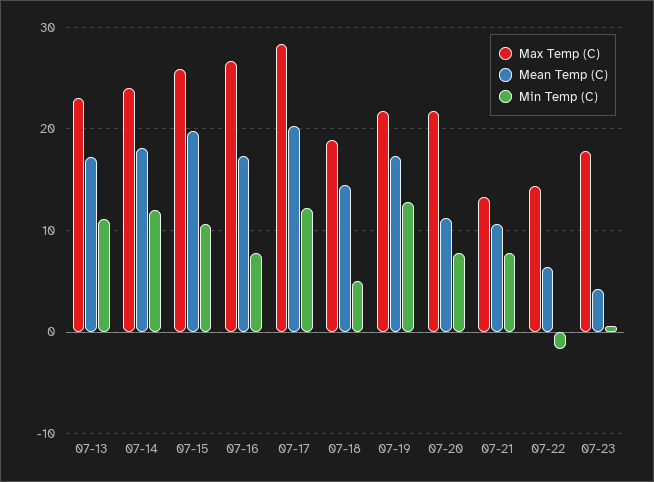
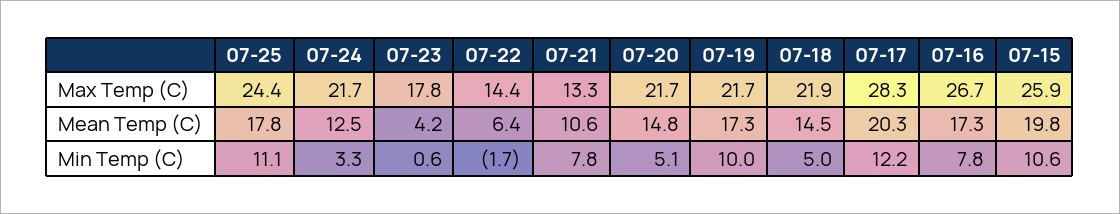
Max Temp (C), 07-13: 23 -> none
Mean Temp (C), 07-13: 17 -> none
Min Temp (C), 07-13: 11 -> none
Max Temp (C), 07-14: 24 -> none
Mean Temp (C), 07-14: 18 -> none
Min Temp (C), 07-14: 12 -> none
Max Temp (C), 07-18: 19 -> 21.9
Min Temp (C), 07-19: 13 -> 10
Mean Temp (C), 07-20: 11 -> 14.8
Min Temp (C), 07-20: 8 -> 5.1
Max Temp (C), 07-25: none -> 24.4
Max Temp (C), 07-24: none -> 21.7
Mean Temp (C), 07-25: none -> 17.8
Mean Temp (C), 07-24: none -> 12.5
Min Temp (C), 07-25: none -> 11.1
Min Temp (C), 07-24: none -> 3.3

